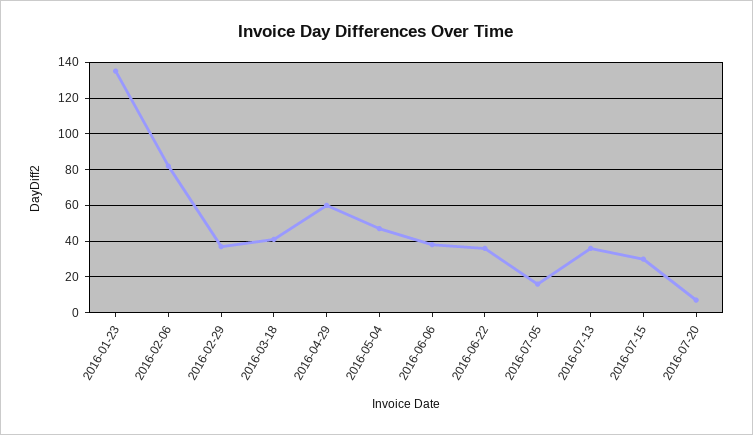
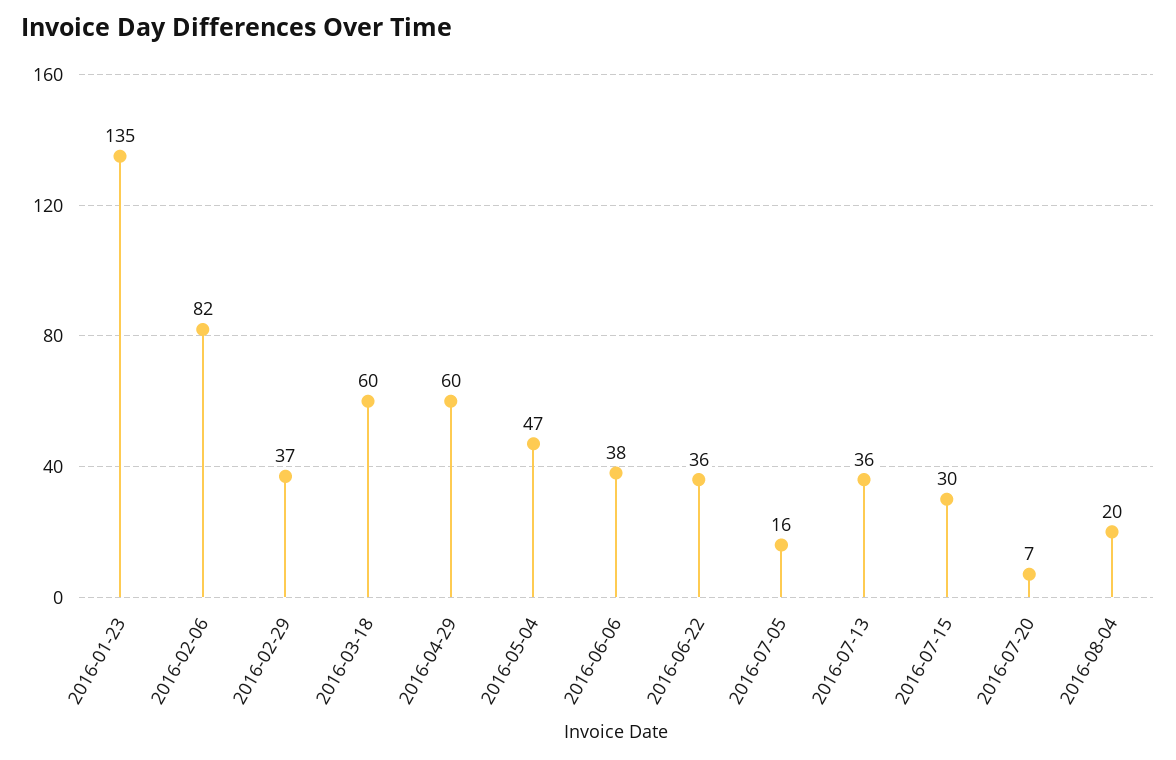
2016-03-18: 40 -> 60
2016-08-04: none -> 20

